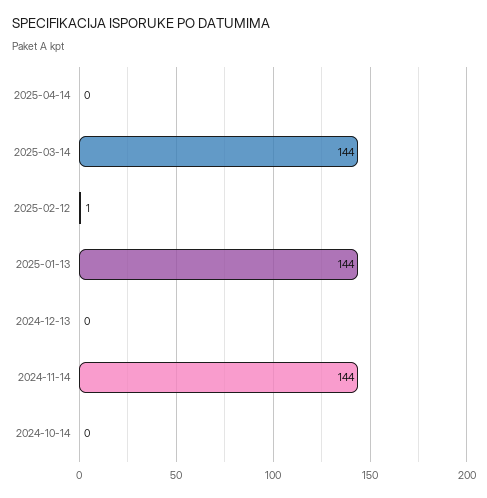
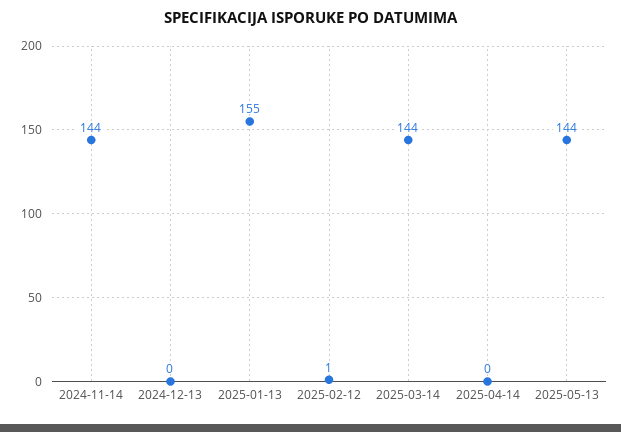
2025-01-13: 144 -> 155
2024-10-14: 0 -> none
2025-05-13: none -> 144

